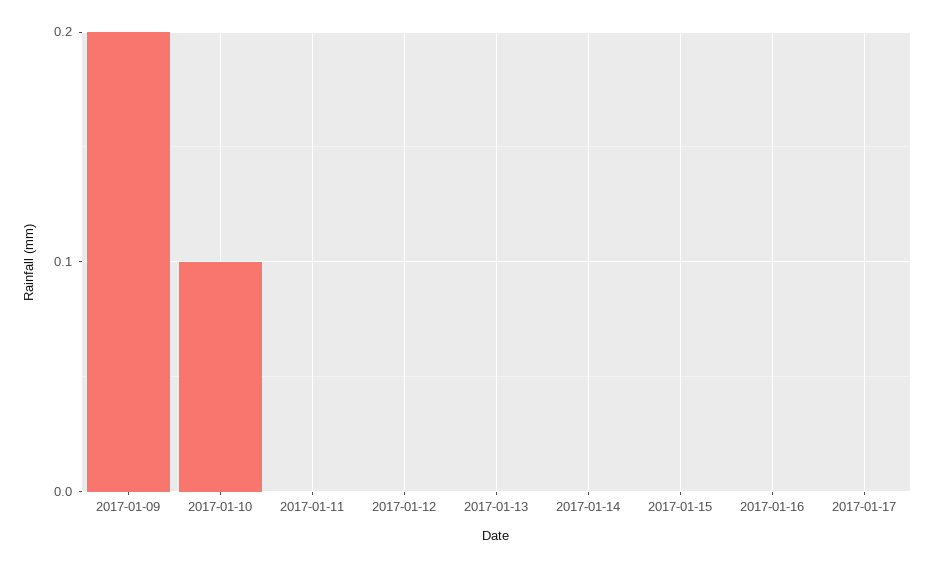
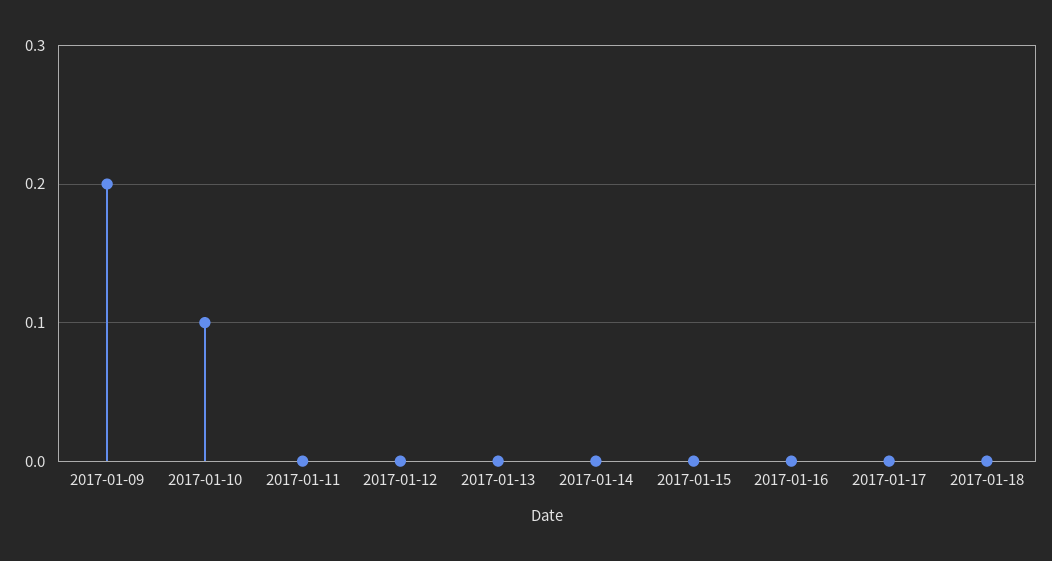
2017-01-18: none -> 0

